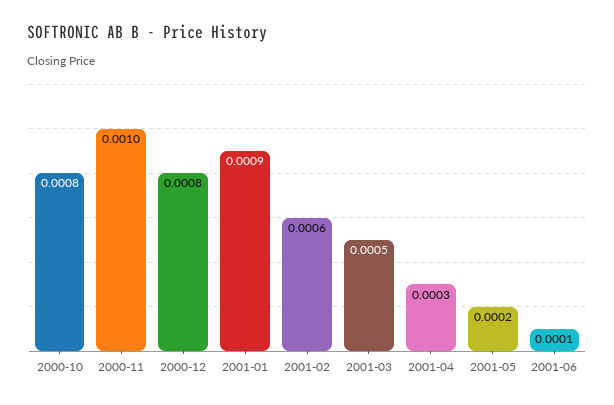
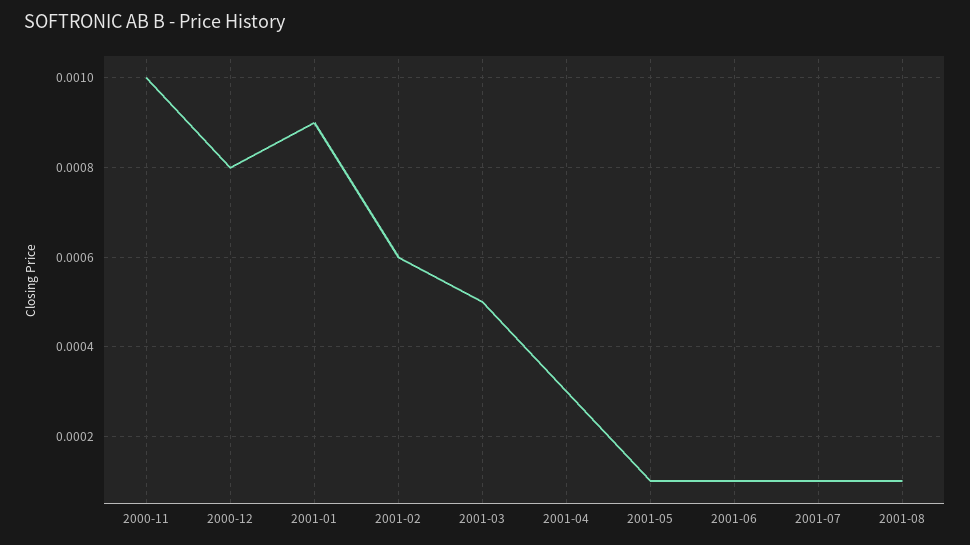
2000-10: 0.0008 -> none
2001-05: 0.0002 -> 0.0001
2001-07: none -> 0.0001
2001-08: none -> 0.0001

